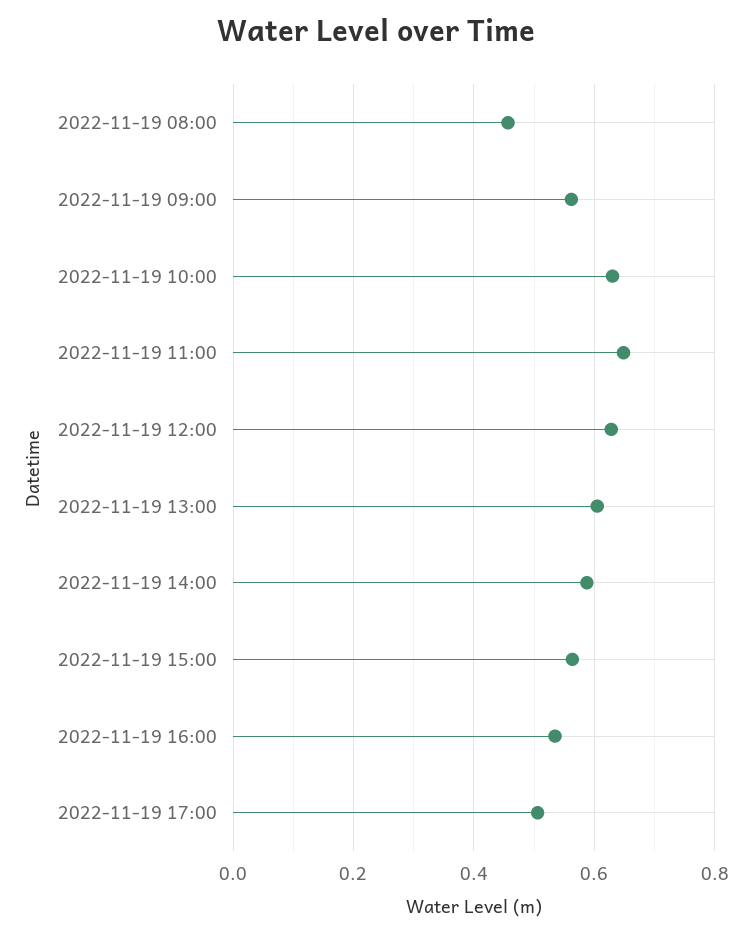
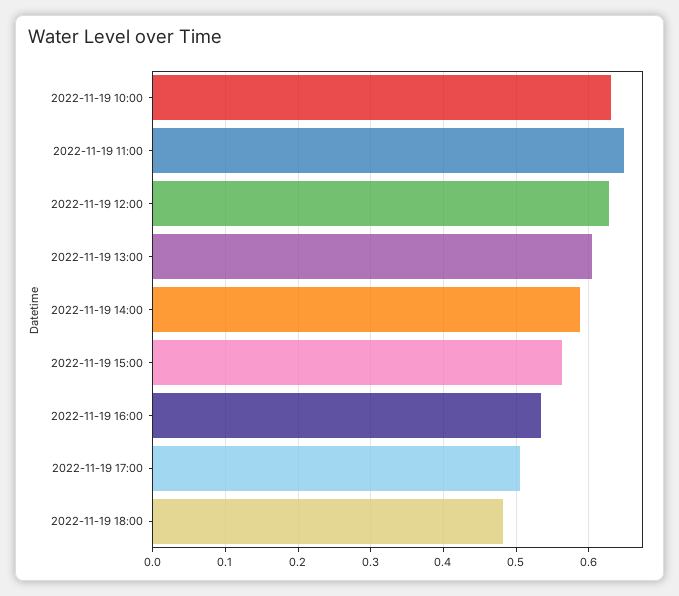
2022-11-19 08:00: 0.46 -> none
2022-11-19 09:00: 0.56 -> none
2022-11-19 18:00: none -> 0.48

